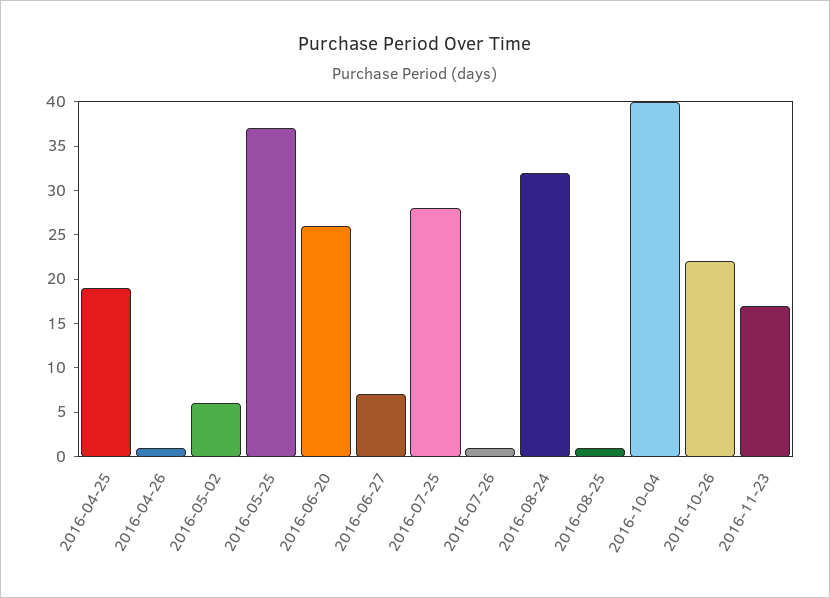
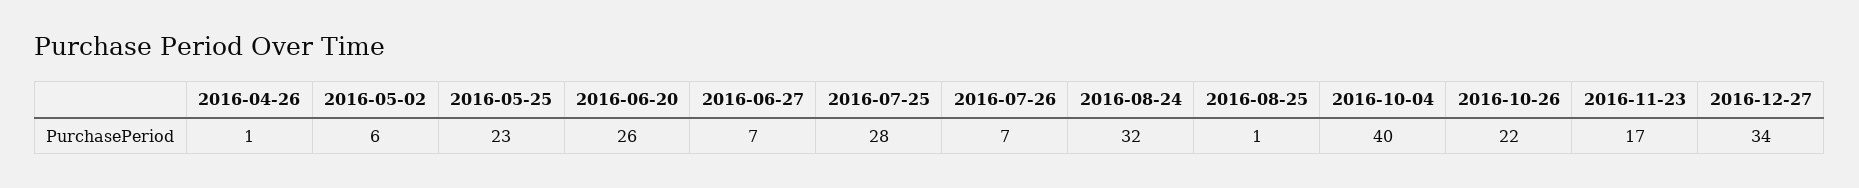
2016-04-25: 19 -> none
2016-05-25: 37 -> 23
2016-07-26: 1 -> 7
2016-12-27: none -> 34

